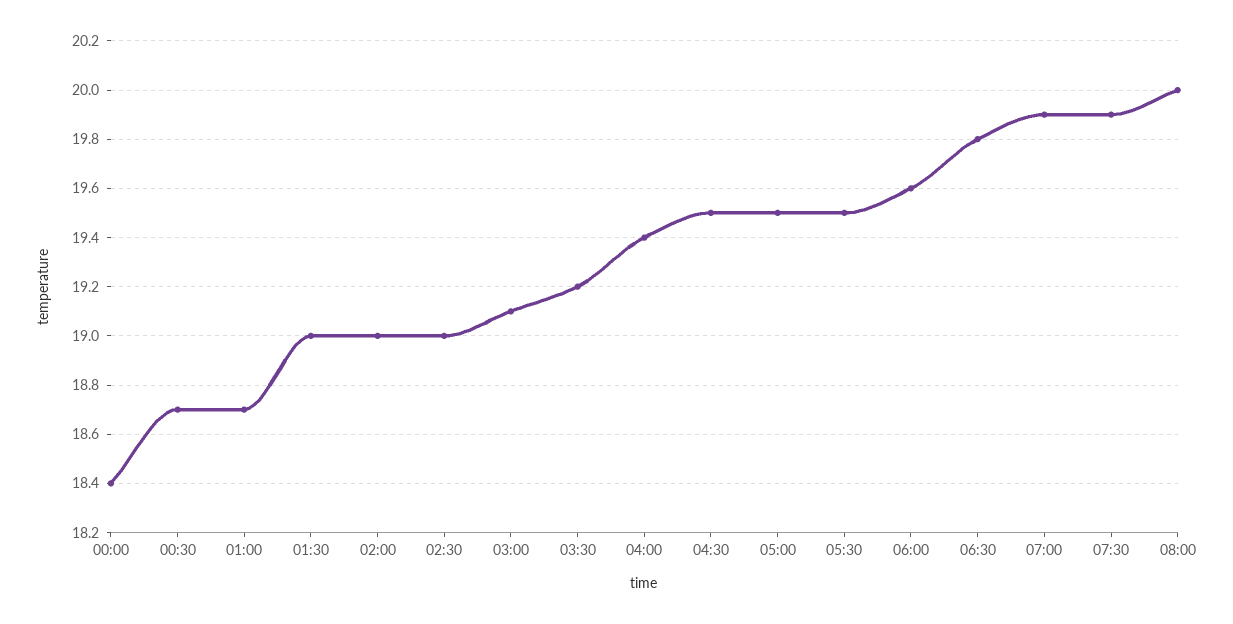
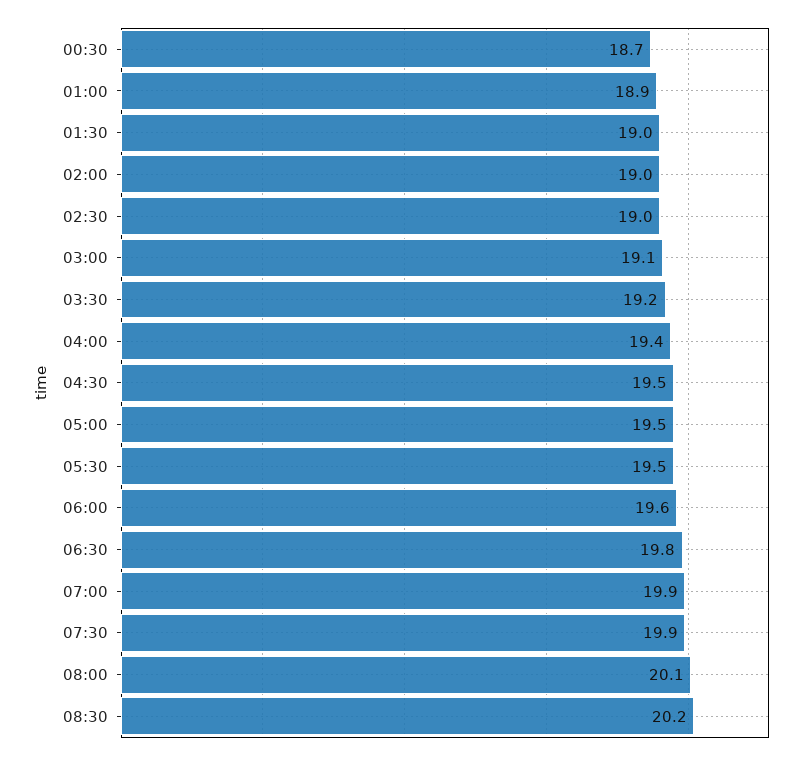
00:00: 18.4 -> none
01:00: 18.7 -> 18.9
08:00: 20 -> 20.1
08:30: none -> 20.2

